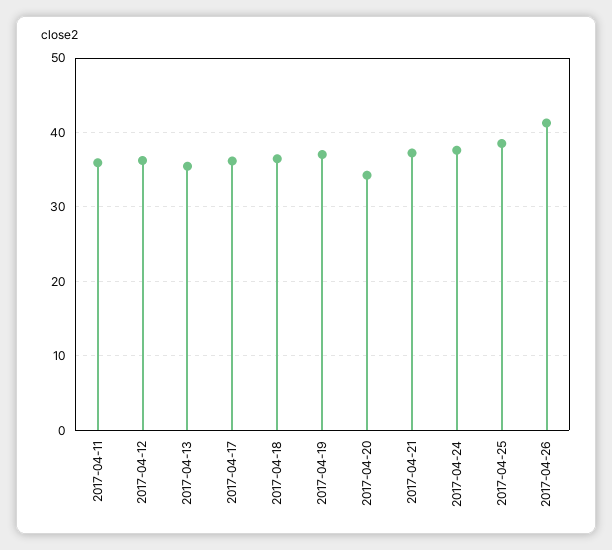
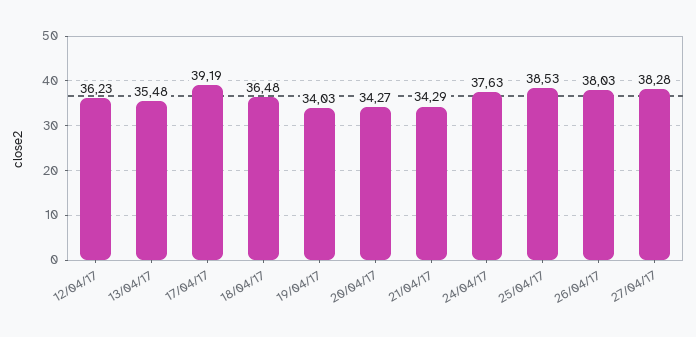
2017-04-11: 36 -> none
2017-04-17: 36 -> 39.19
2017-04-19: 37 -> 34.03
2017-04-21: 37 -> 34.29
2017-04-26: 41 -> 38.03
27/04/17: none -> 38.28

